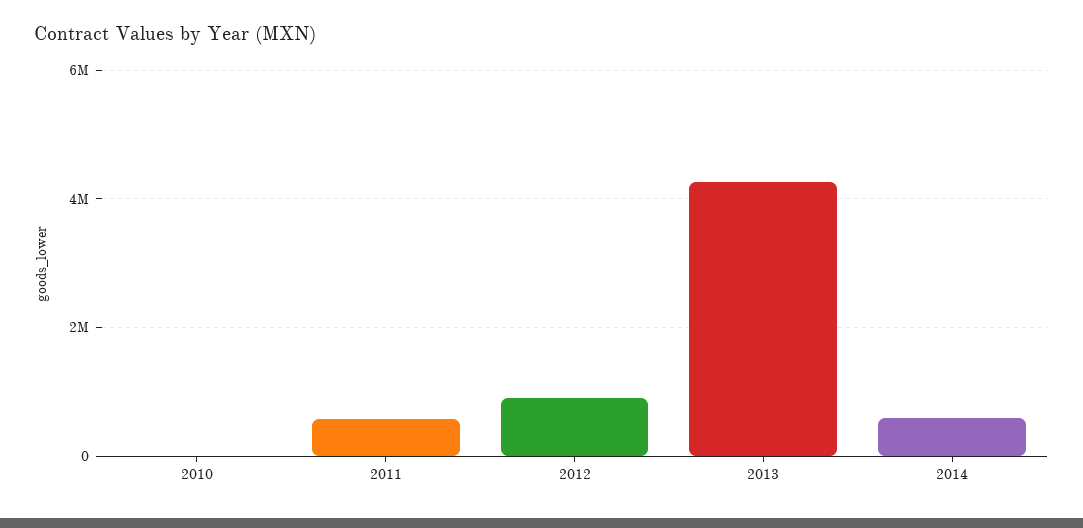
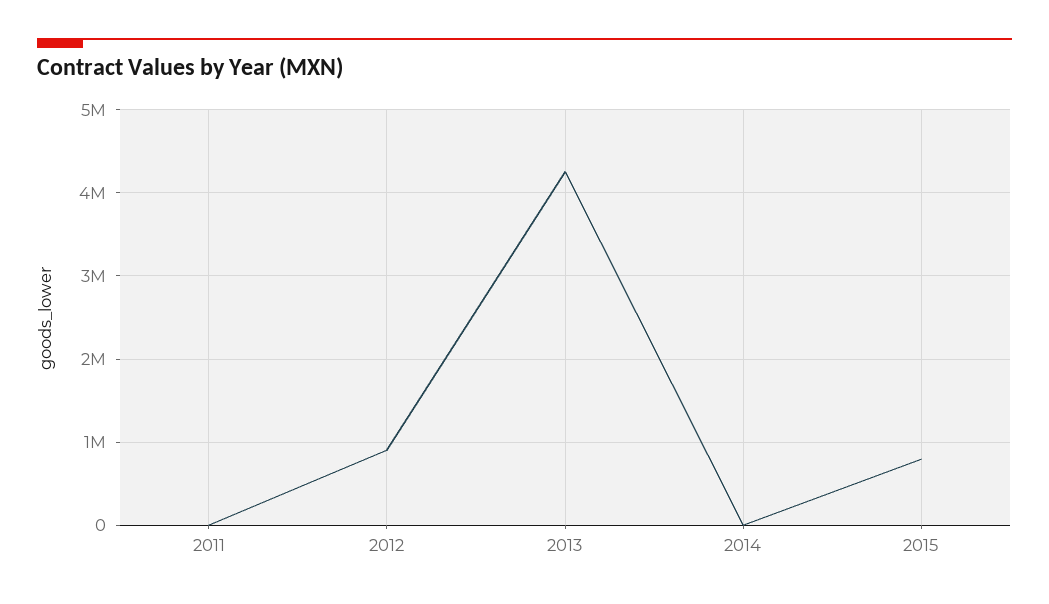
2010: 0 -> none
2011: 600000 -> 0
2014: 600000 -> 0
2015: none -> 800000

